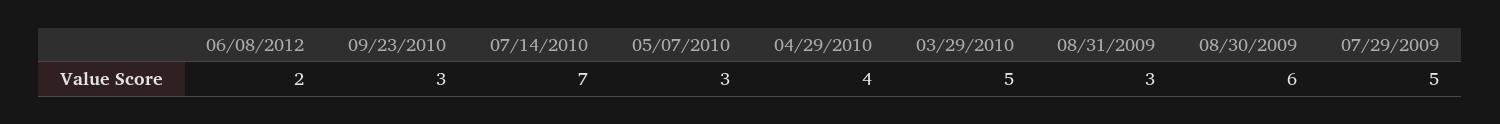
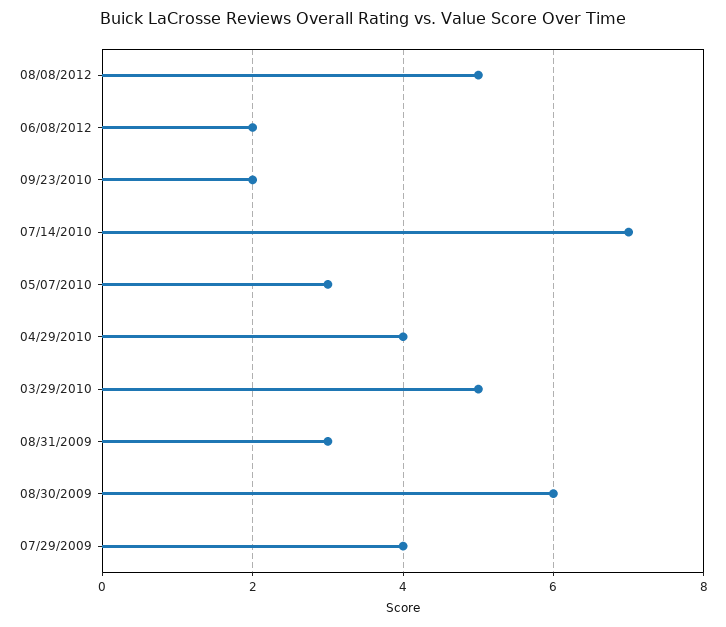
09/23/2010: 3 -> 2
07/29/2009: 5 -> 4
08/08/2012: none -> 5

